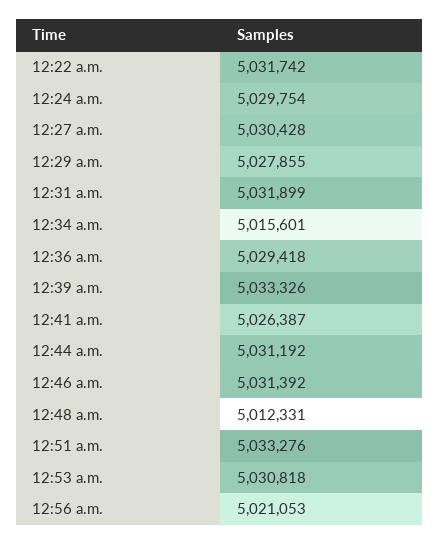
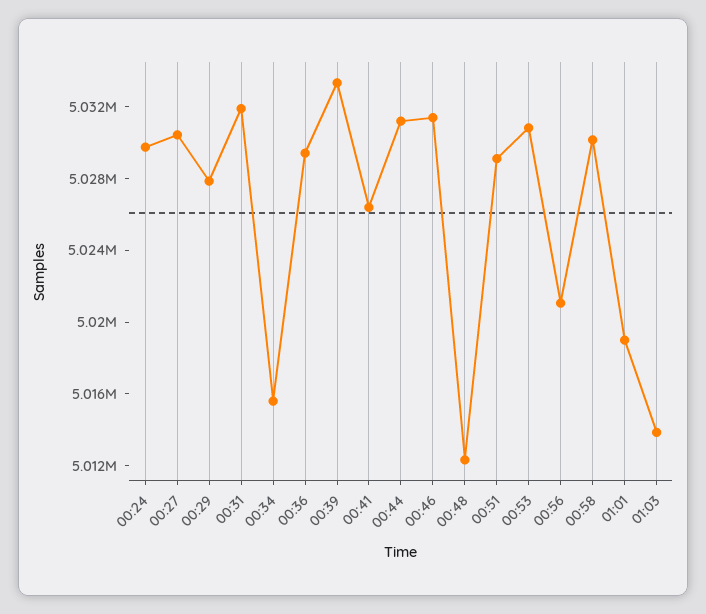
12:22 a.m.: 5031742 -> none
12:51 a.m.: 5033276 -> 5029000
00:58: none -> 5030000
01:01: none -> 5019000
01:03: none -> 5014000

